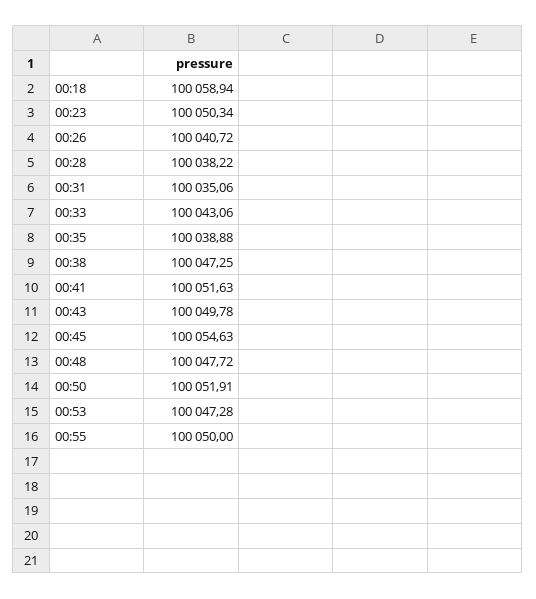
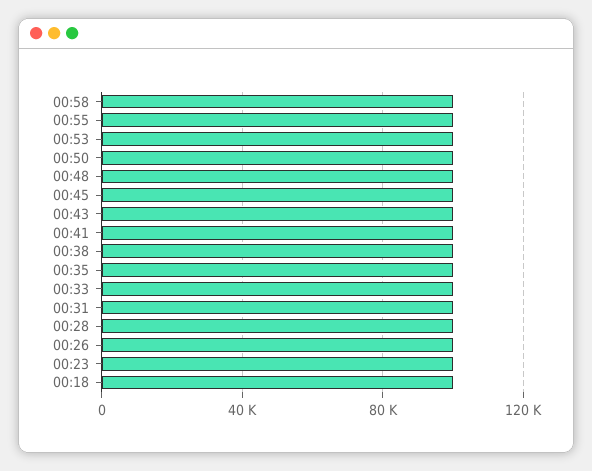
00:58: none -> 100000

